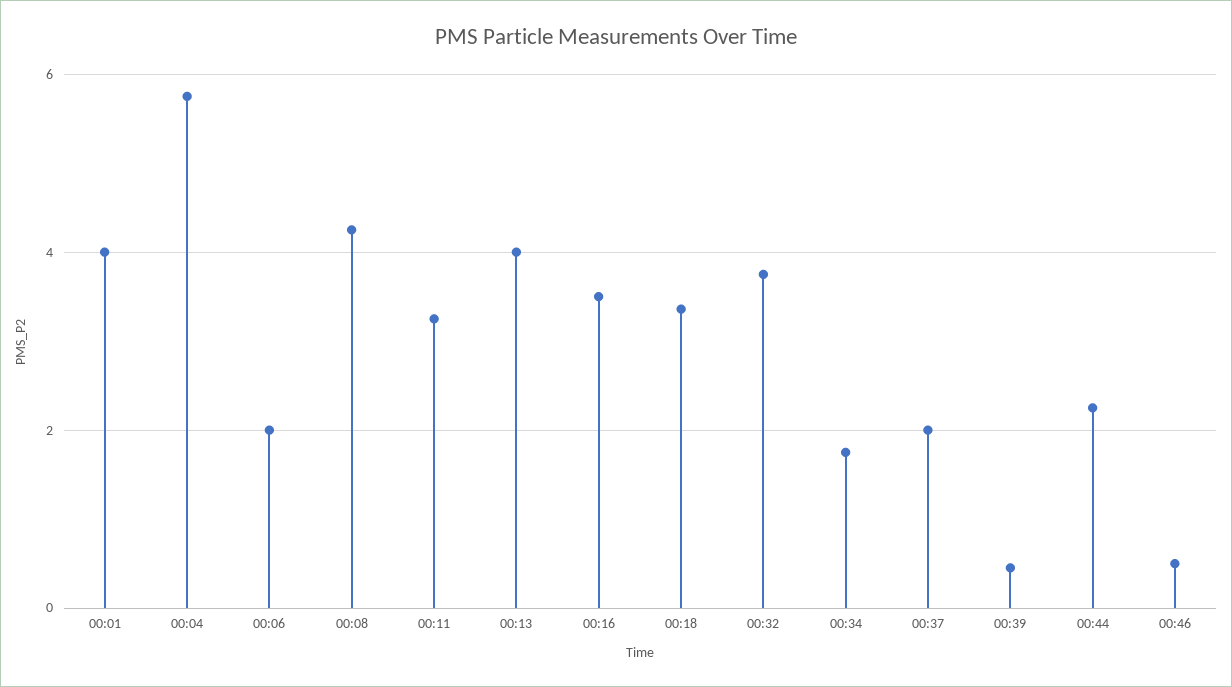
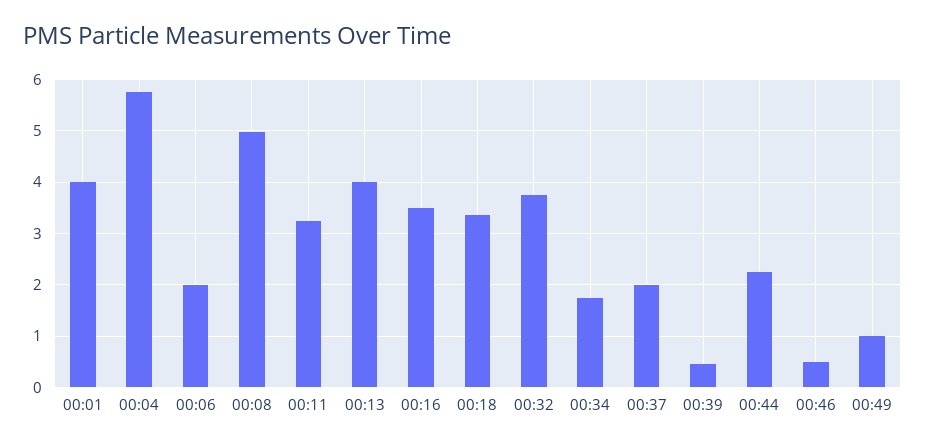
00:08: 4.2 -> 5
00:49: none -> 1

